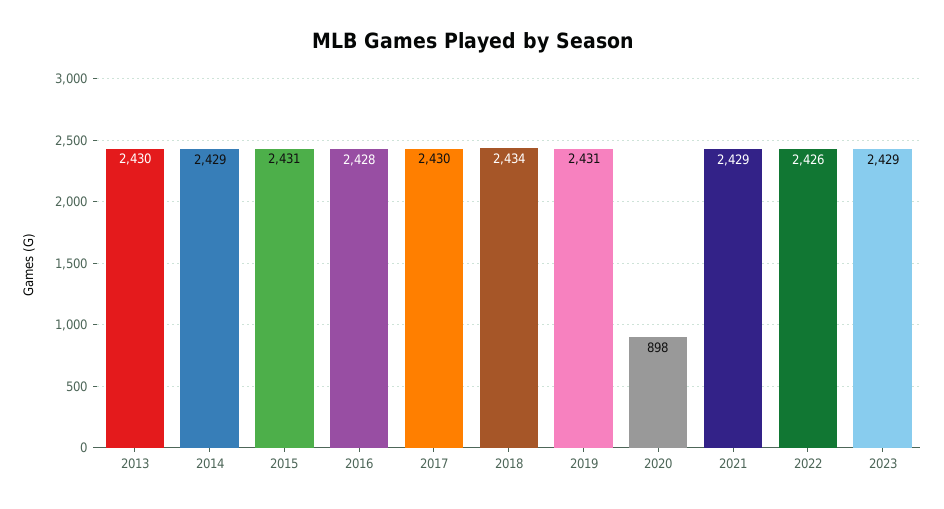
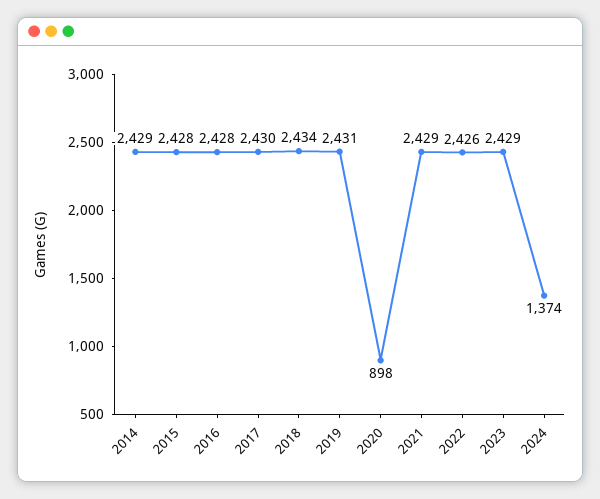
2013: 2430 -> none
2015: 2431 -> 2428
2024: none -> 1374

